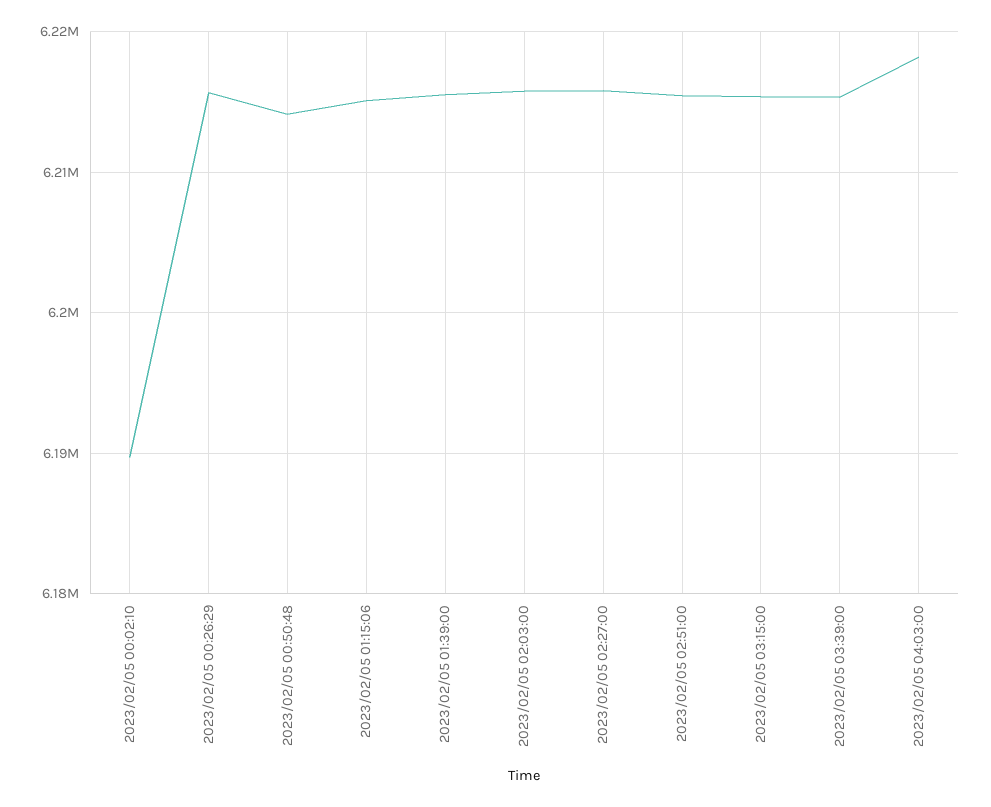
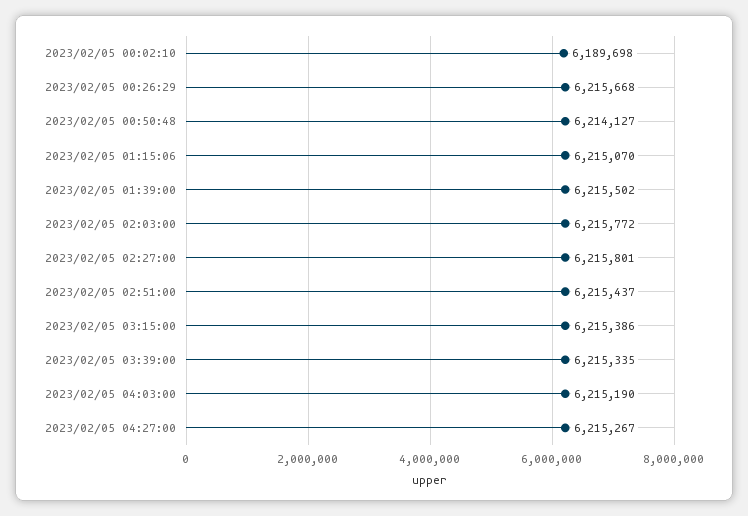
2023/02/05 04:03:00: 6218000 -> 6215190
2023/02/05 04:27:00: none -> 6215267

